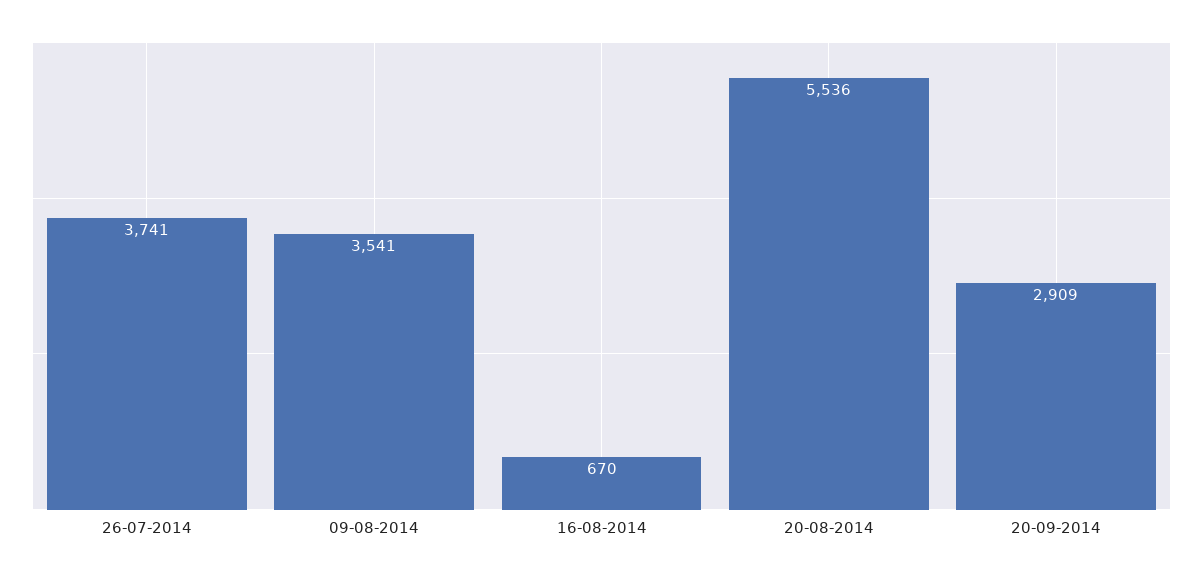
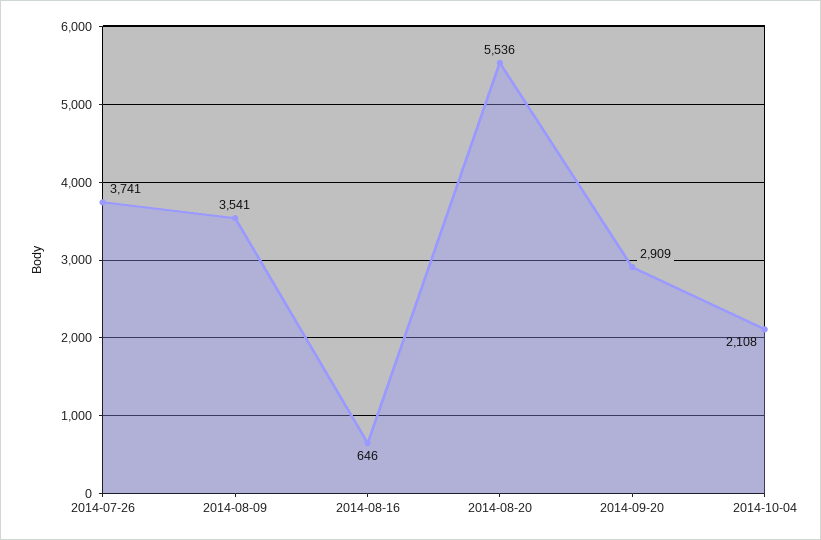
16-08-2014: 670 -> 646
2014-10-04: none -> 2108

